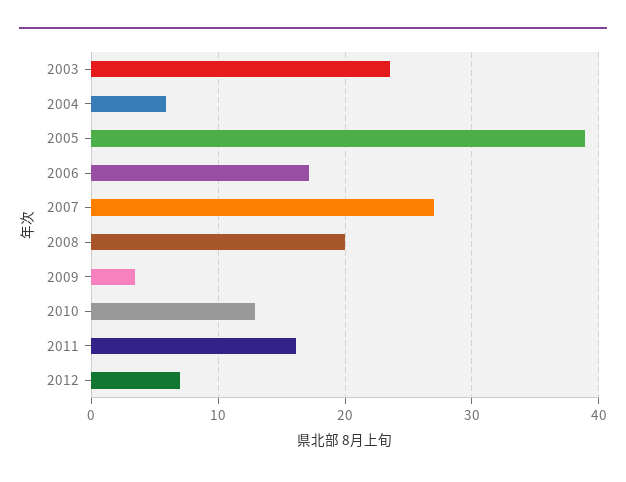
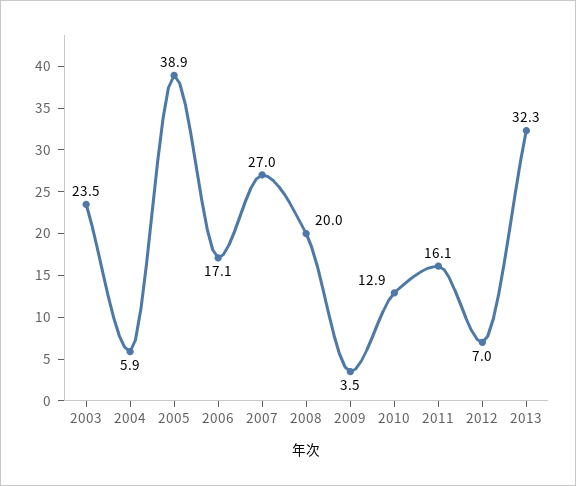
2013: none -> 32.3

